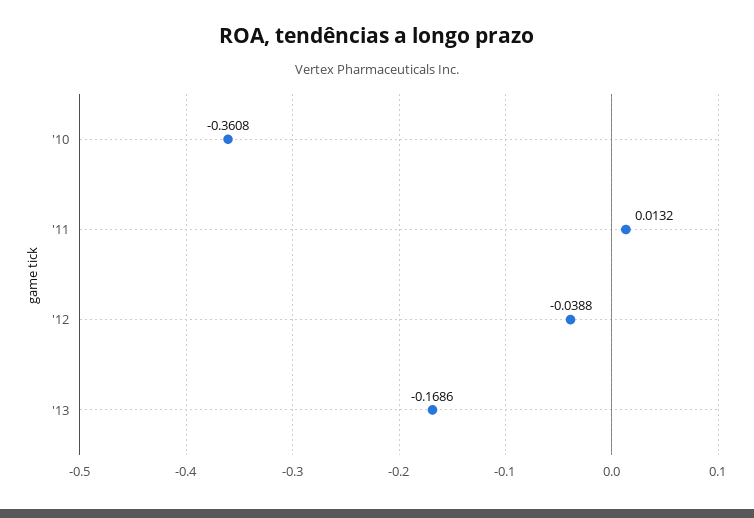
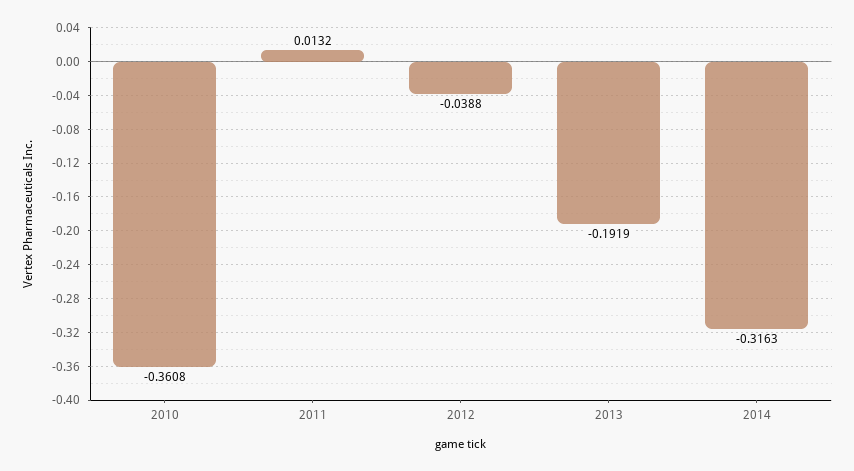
'13: -0.1686 -> -0.1919
2014: none -> -0.3163

